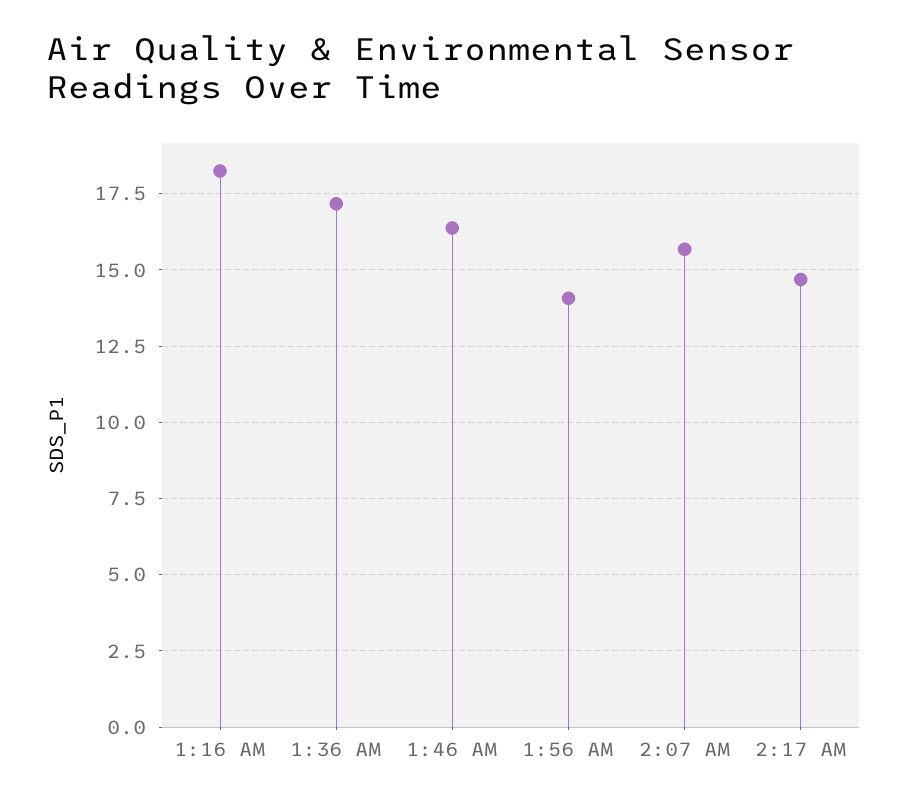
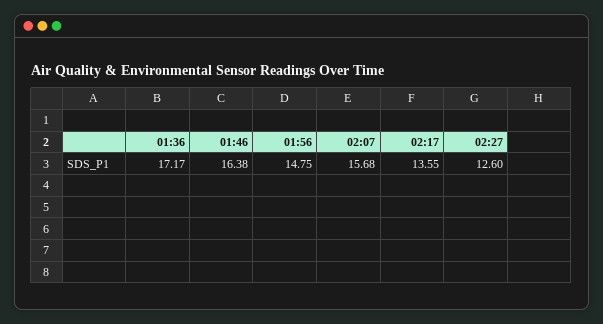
1:16 AM: 18.25 -> none
1:56 AM: 14 -> 14.75
2:17 AM: 14.75 -> 13.55
02:27: none -> 12.6

